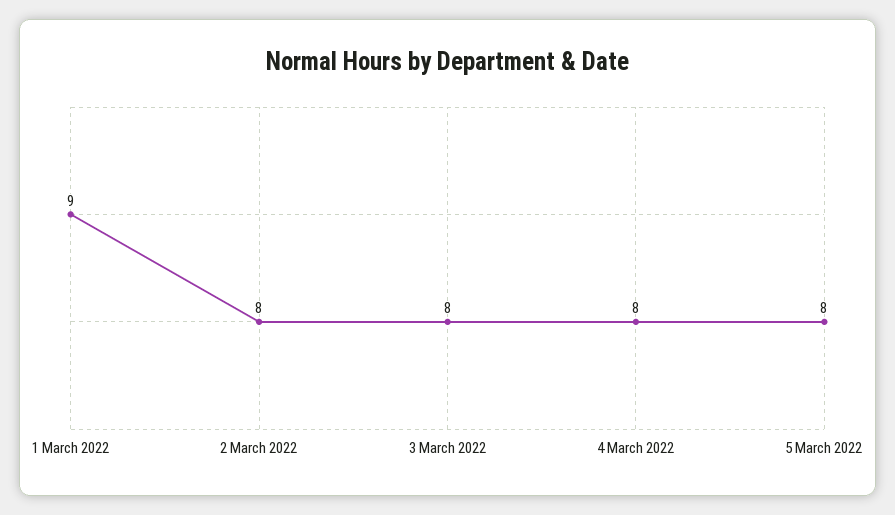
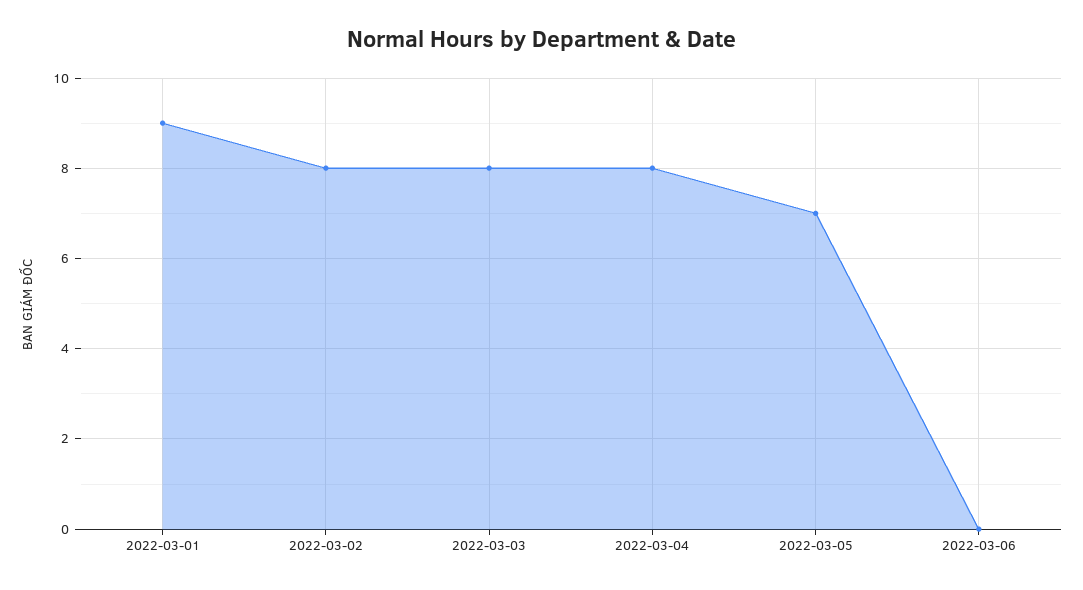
5 March 2022: 8 -> 7
2022-03-06: none -> 0

